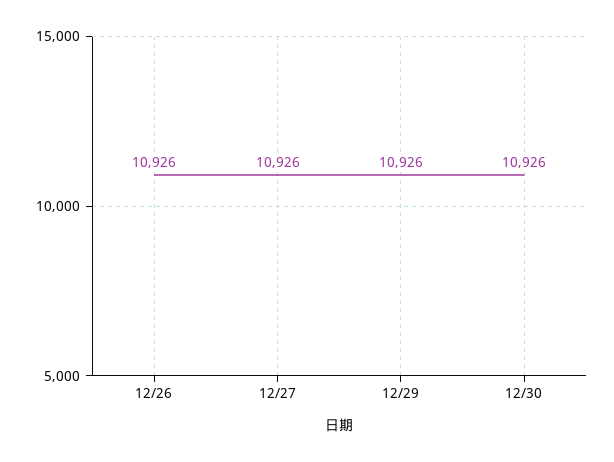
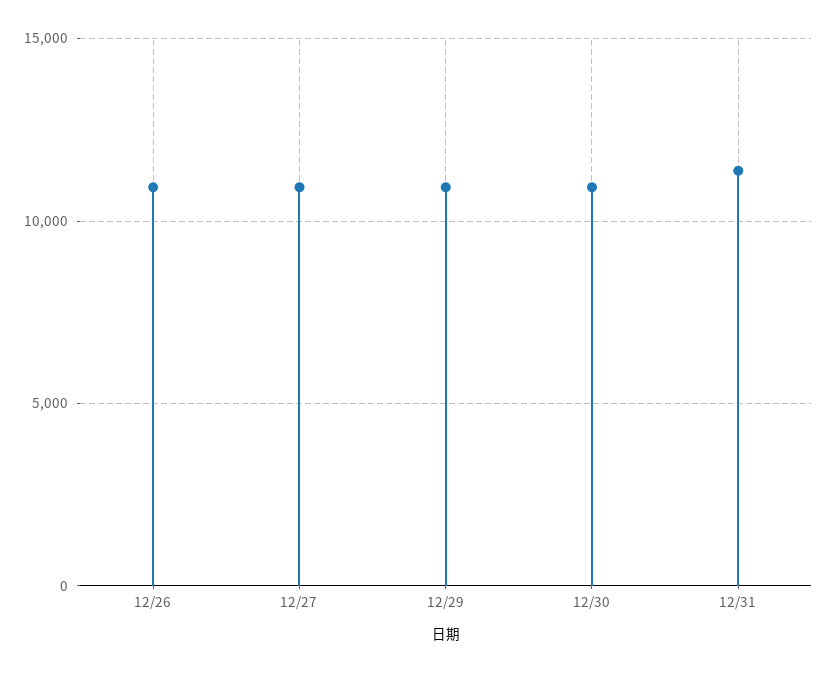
12/31: none -> 11500

